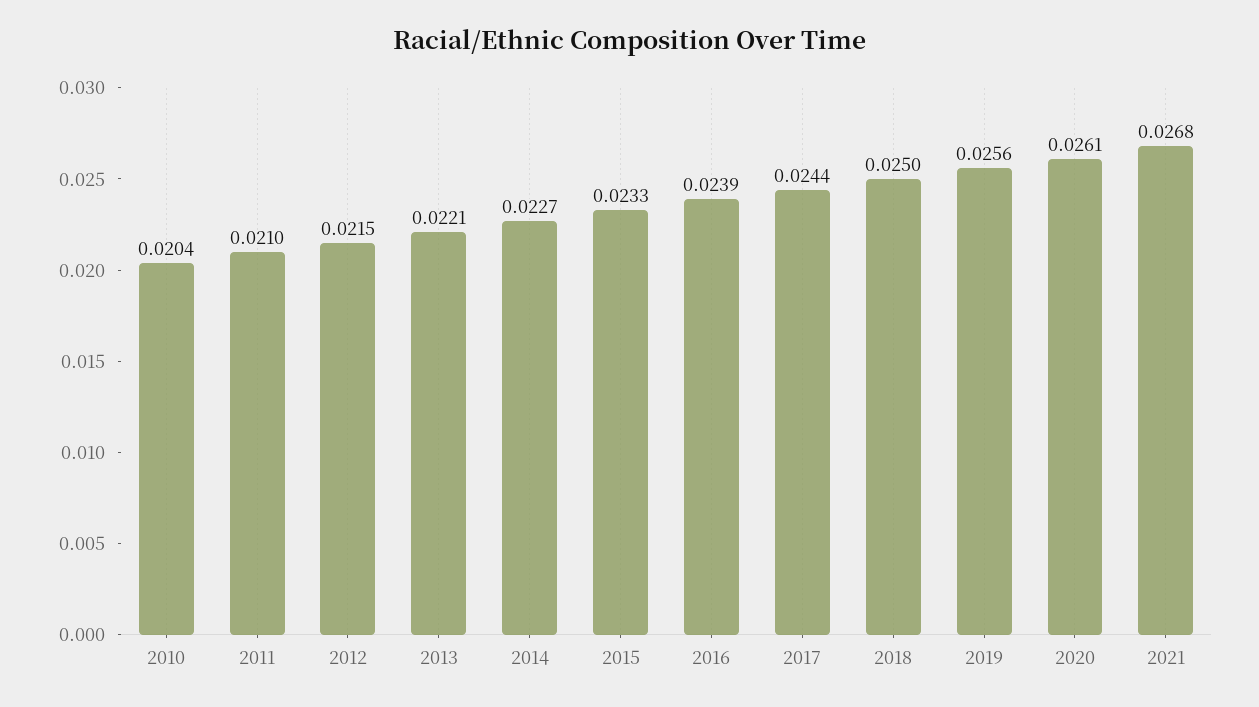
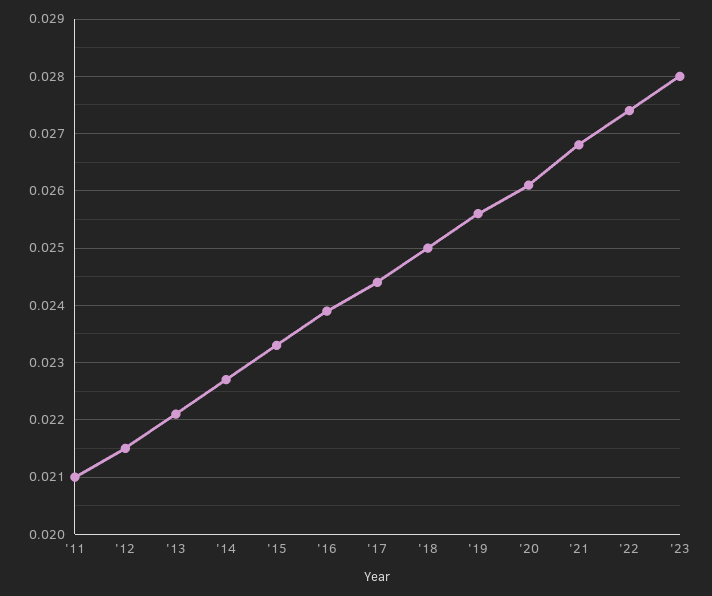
2010: 0.0204 -> none
'22: none -> 0.0275
'23: none -> 0.028

